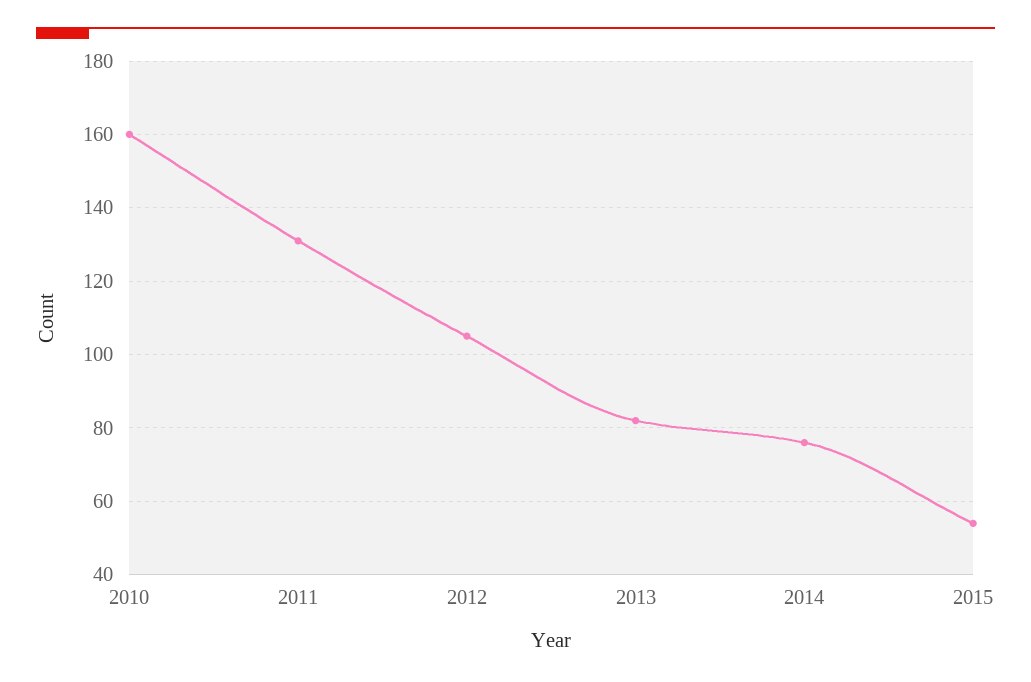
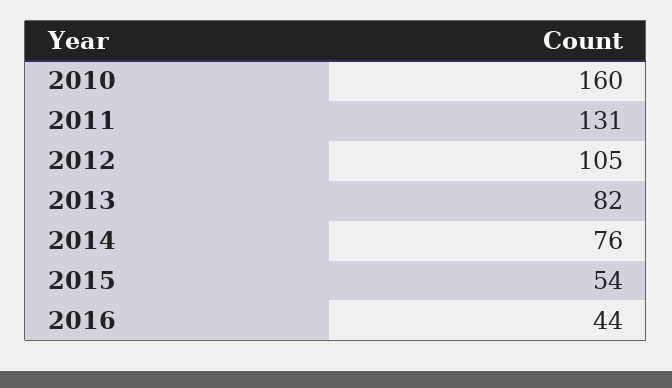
2016: none -> 44

